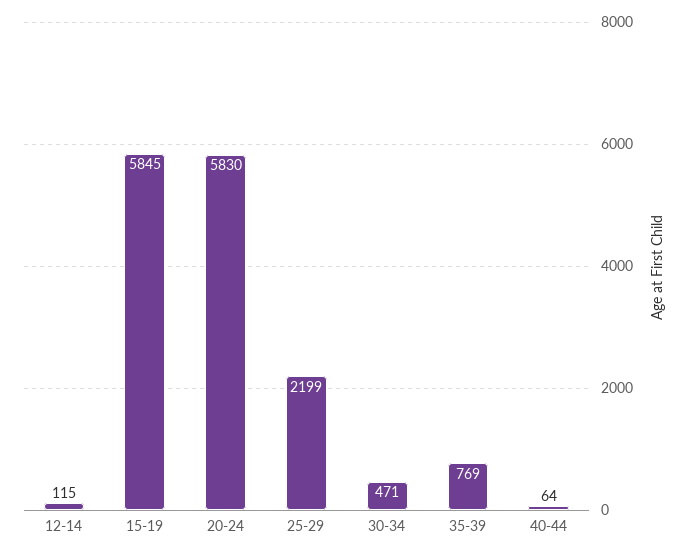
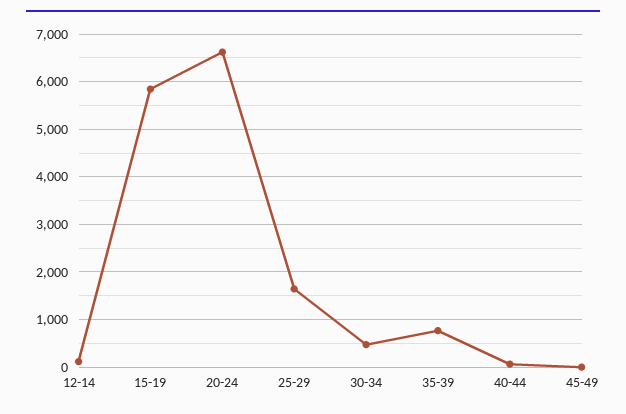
20-24: 5830 -> 6600
25-29: 2199 -> 1600
45-49: none -> 0

